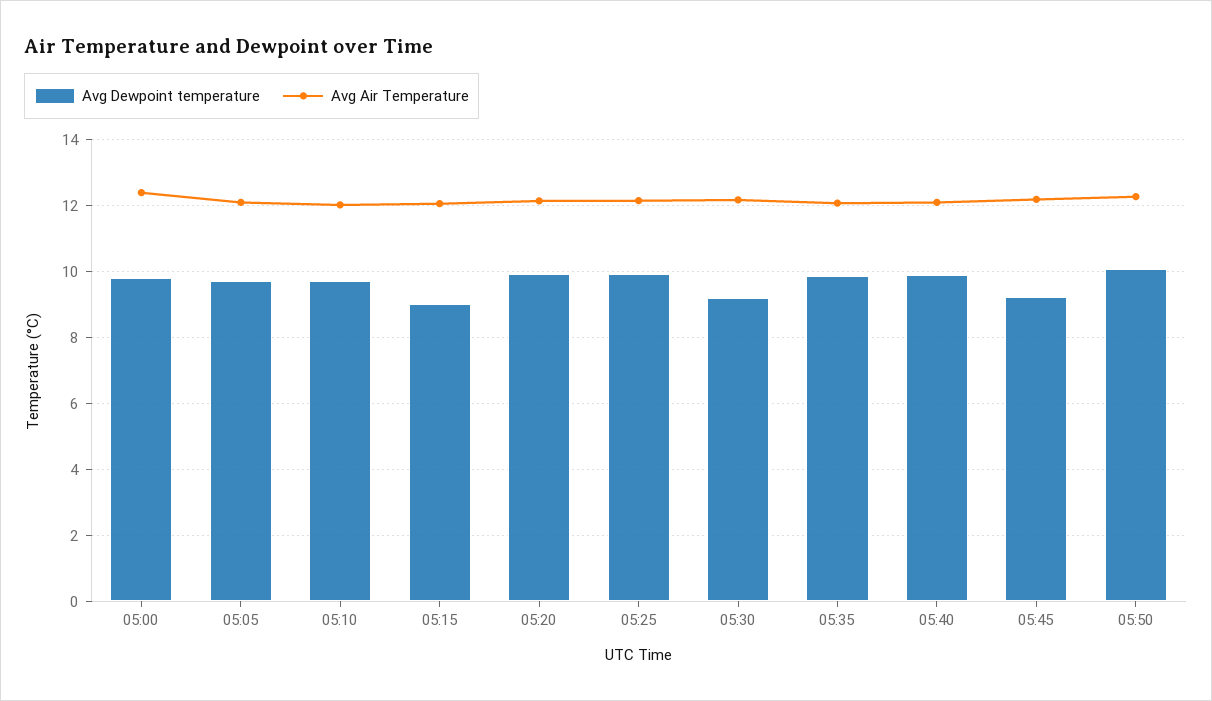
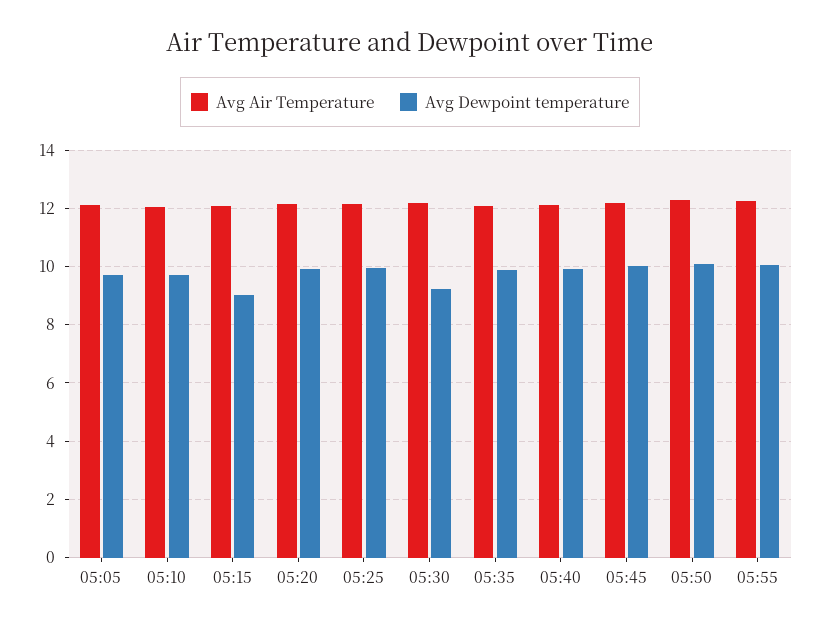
Avg Dewpoint temperature, 05:00: 9.8 -> none
Avg Air Temperature, 05:00: 12.4 -> none
Avg Dewpoint temperature, 05:45: 9.2 -> 10
Avg Air Temperature, 05:55: none -> 12.25
Avg Dewpoint temperature, 05:55: none -> 10

